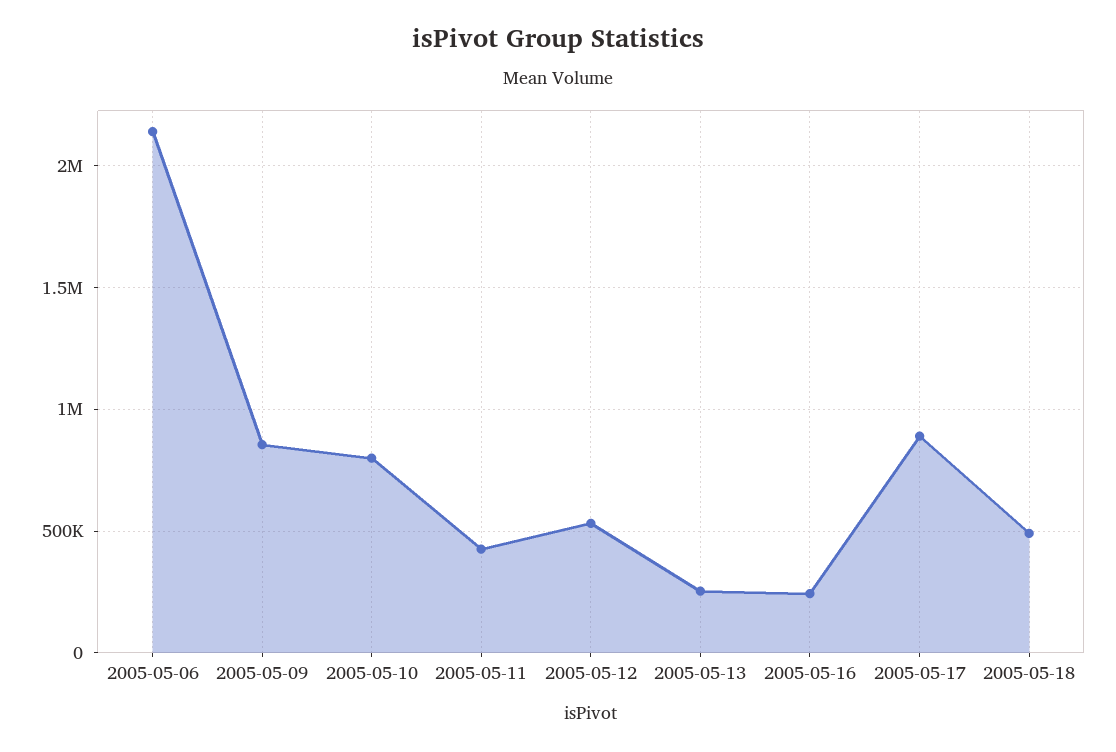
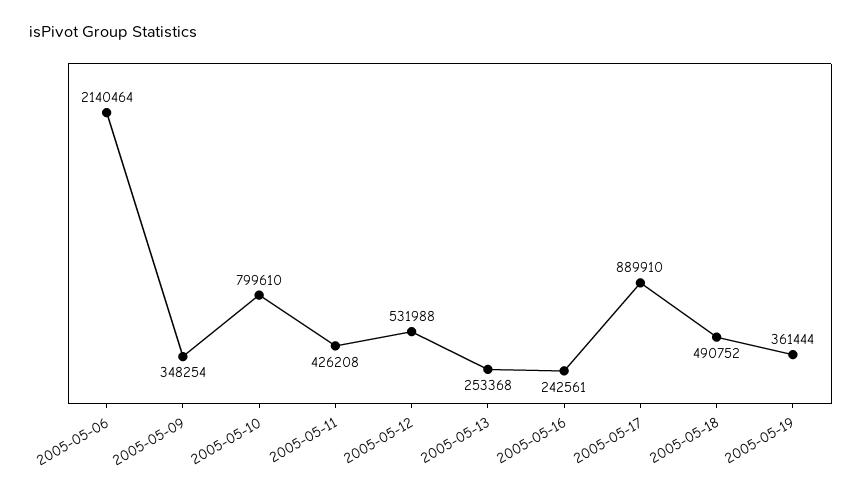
2005-05-09: 850000 -> 348254
2005-05-19: none -> 361444

